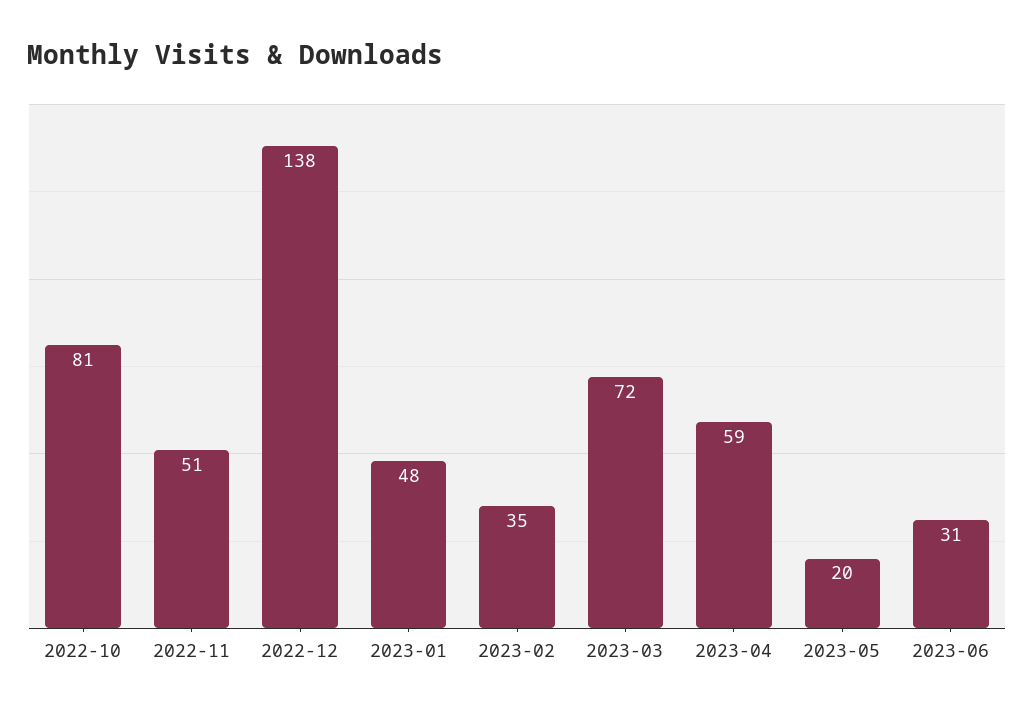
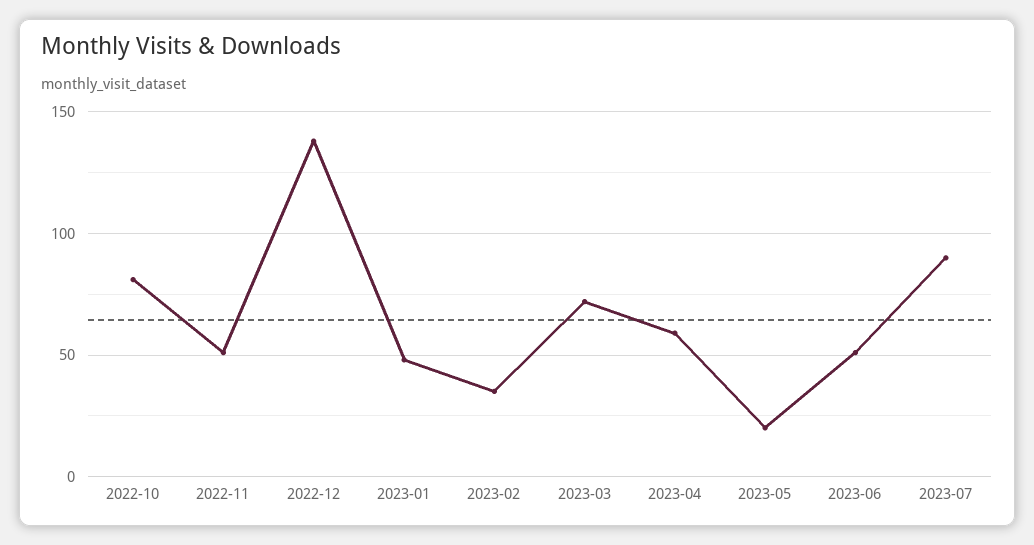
2023-06: 31 -> 50
2023-07: none -> 90

